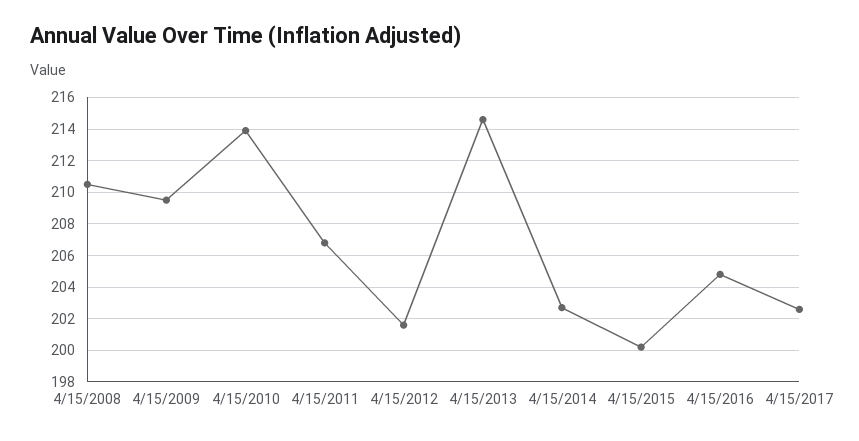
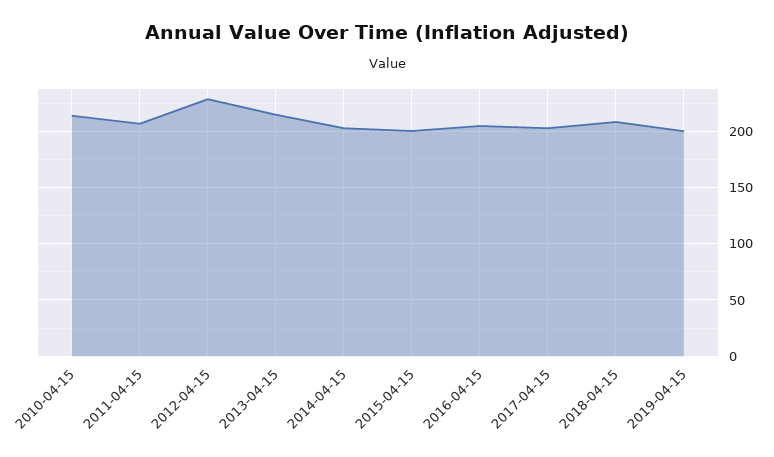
4/15/2008: 210.5 -> none
4/15/2009: 209.5 -> none
4/15/2012: 201.5 -> 230
2018-04-15: none -> 210
2019-04-15: none -> 200

